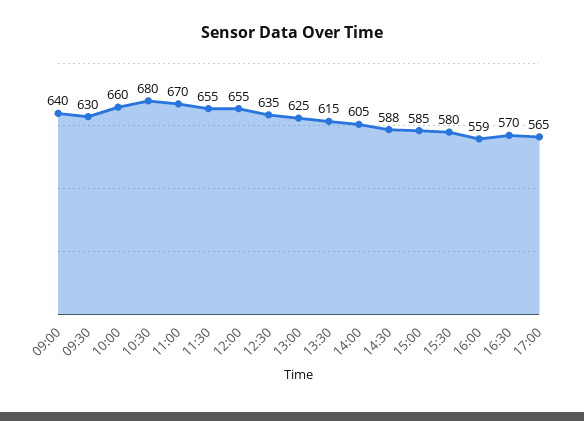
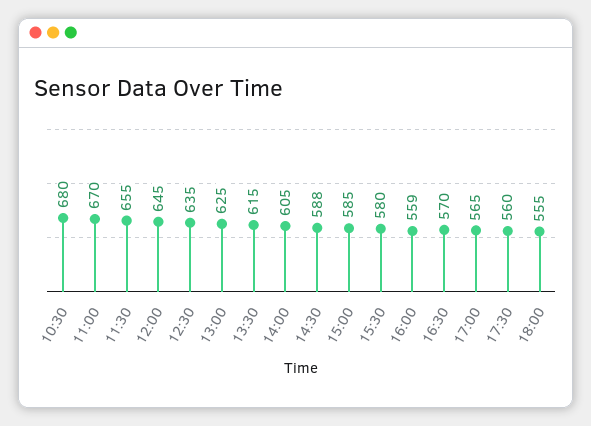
09:00: 640 -> none
09:30: 630 -> none
10:00: 660 -> none
12:00: 655 -> 645
17:30: none -> 560
18:00: none -> 555

